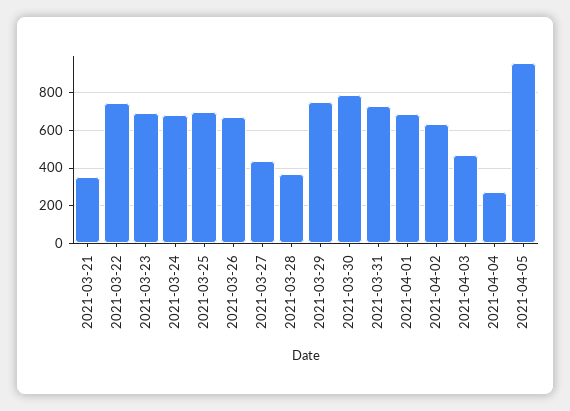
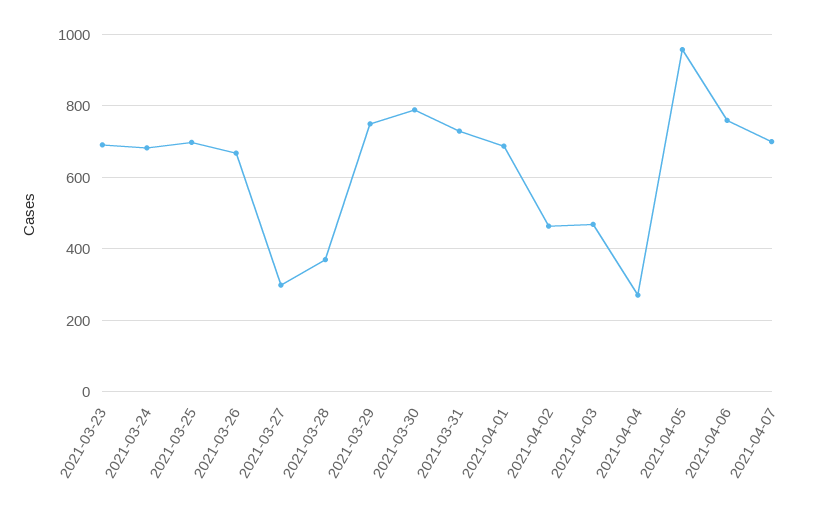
2021-03-21: 350 -> none
2021-03-22: 750 -> none
2021-03-27: 450 -> 300
2021-04-02: 650 -> 460
2021-04-06: none -> 760
2021-04-07: none -> 700

